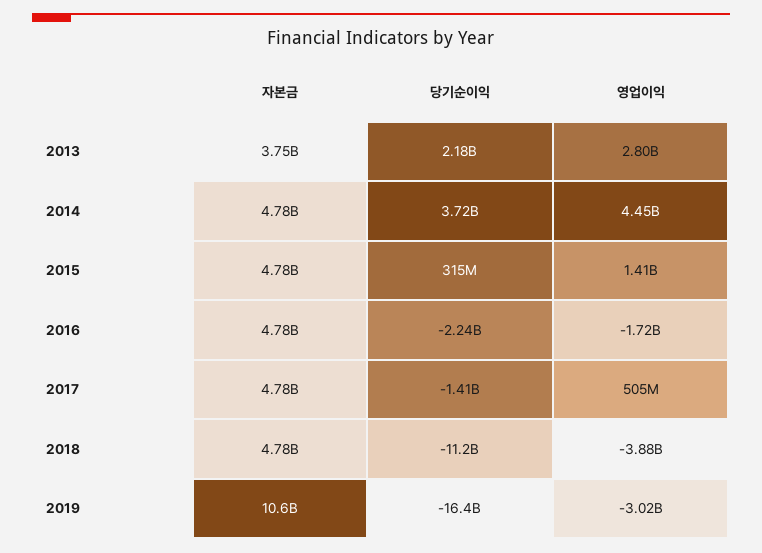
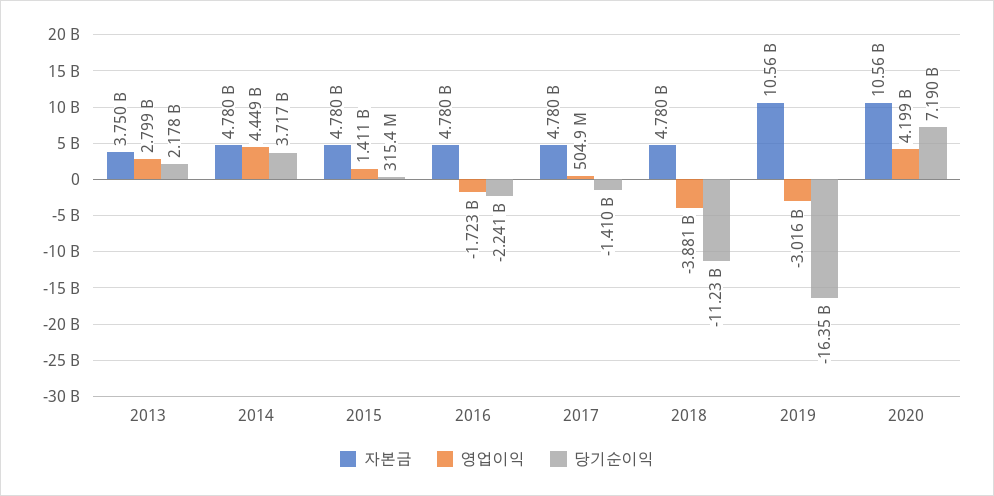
자본금, 2020: none -> 10560000000
영업이익, 2020: none -> 4199000000
당기순이익, 2020: none -> 7190000000

